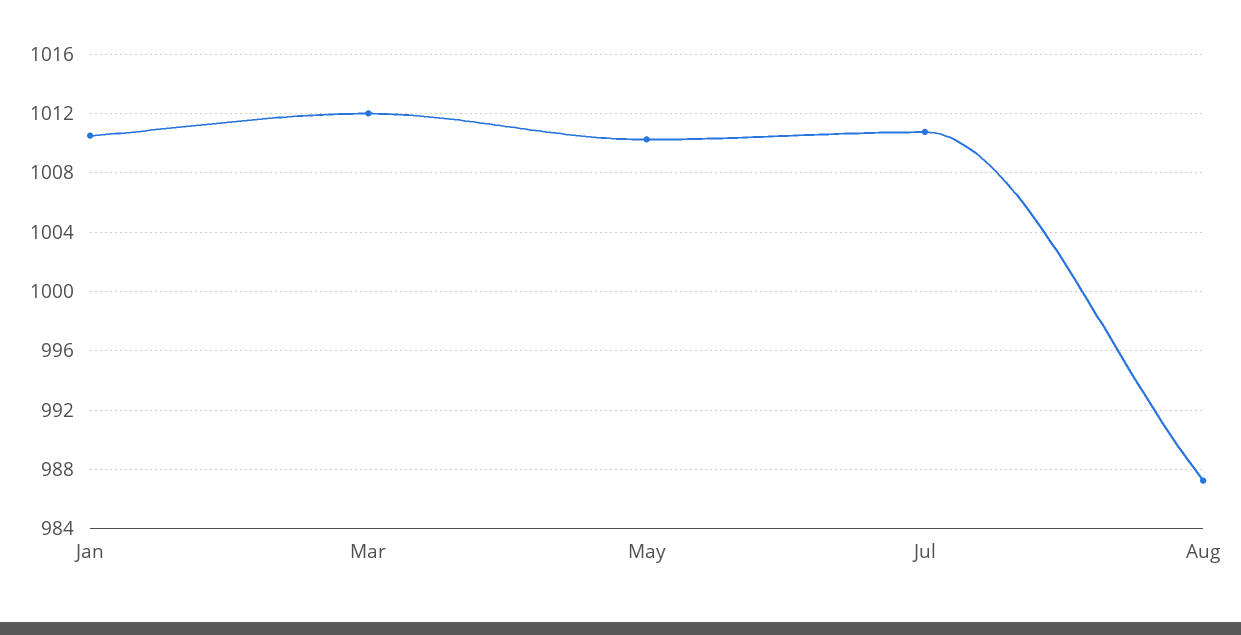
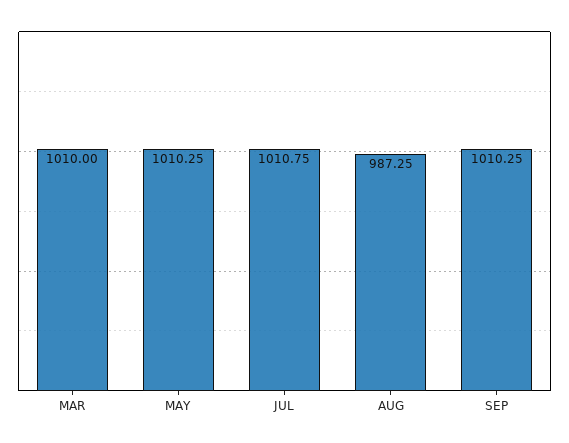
Jan: 1010.5 -> none
Mar: 1012 -> 1010
SEP: none -> 1010.25

